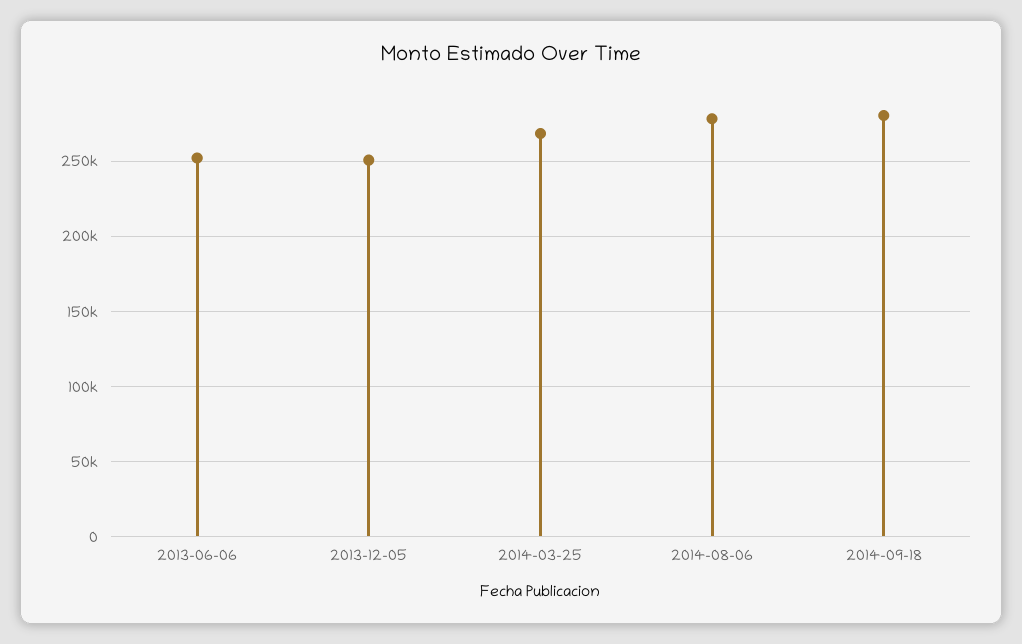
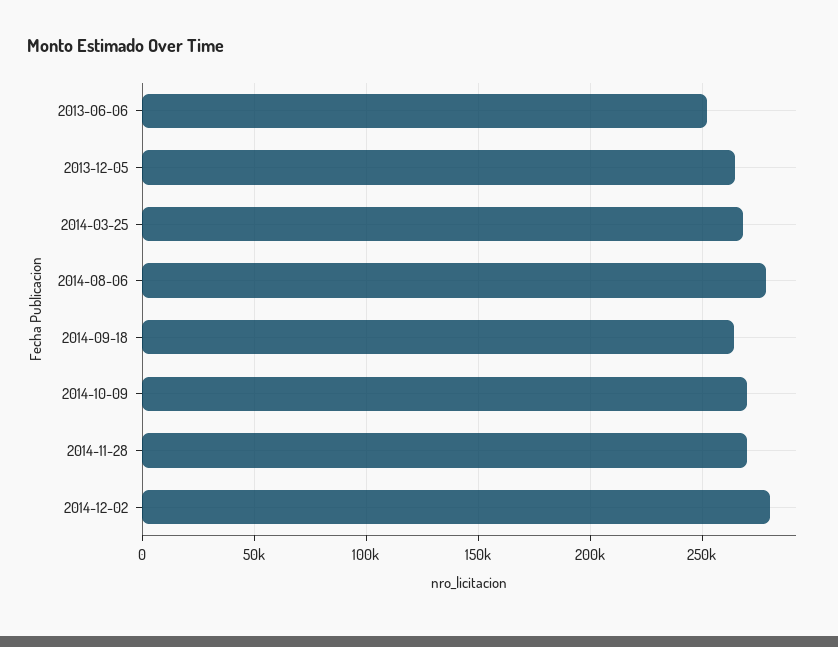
2013-12-05: 250000 -> 265000
2014-09-18: 280000 -> 265000
2014-10-09: none -> 270000
2014-11-28: none -> 270000
2014-12-02: none -> 280000

